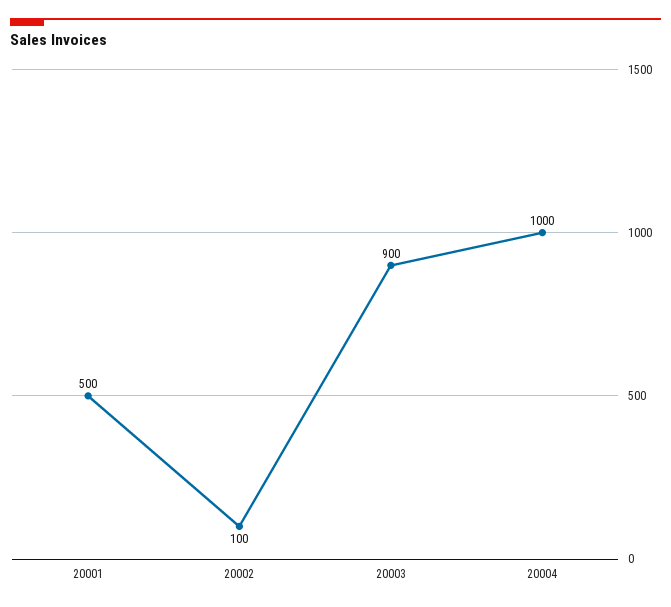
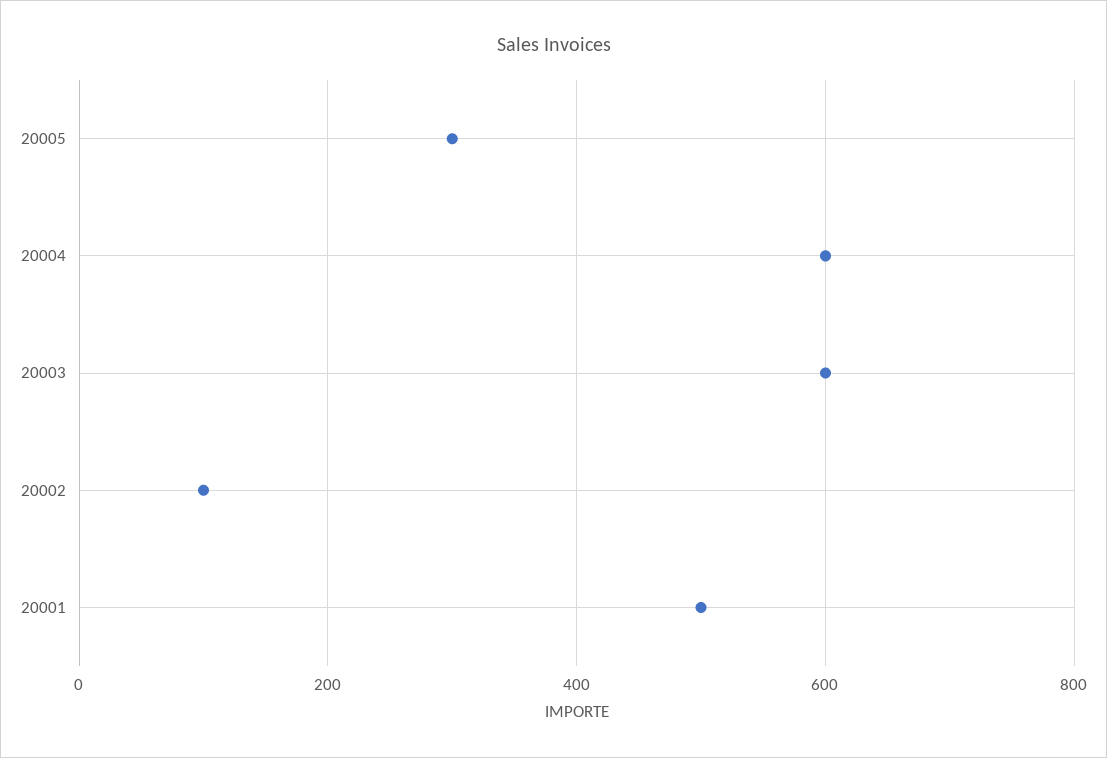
20003: 900 -> 600
20004: 1000 -> 600
20005: none -> 300

